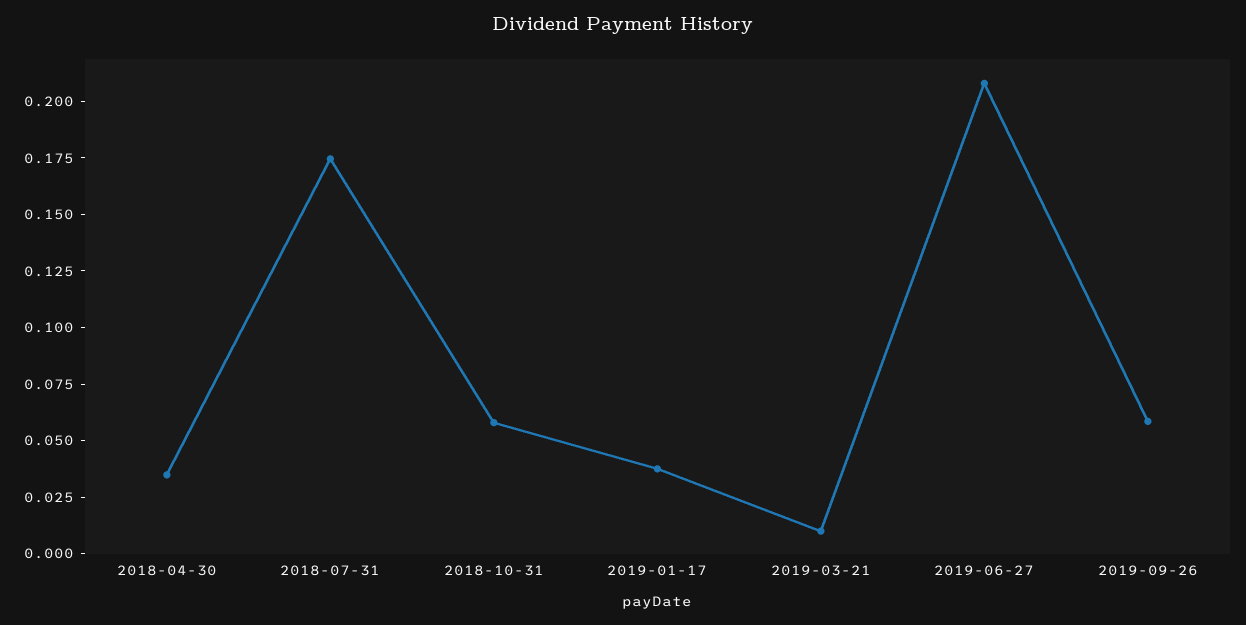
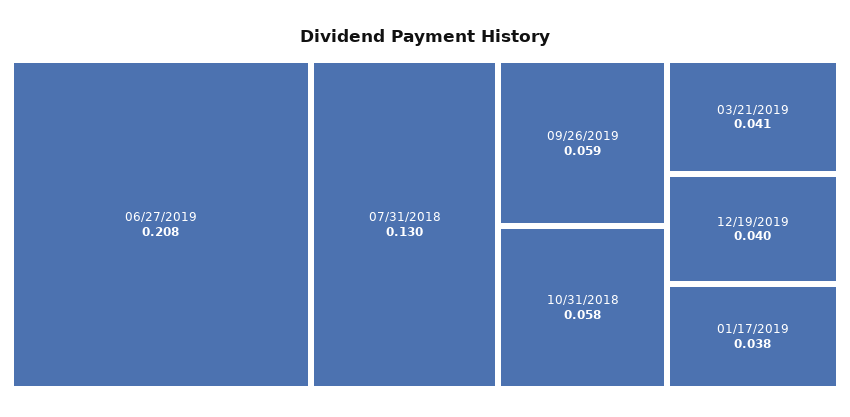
2018-04-30: 0.035 -> none
2018-07-31: 0.175 -> 0.13
2019-03-21: 0.01 -> 0.041
12/19/2019: none -> 0.04

